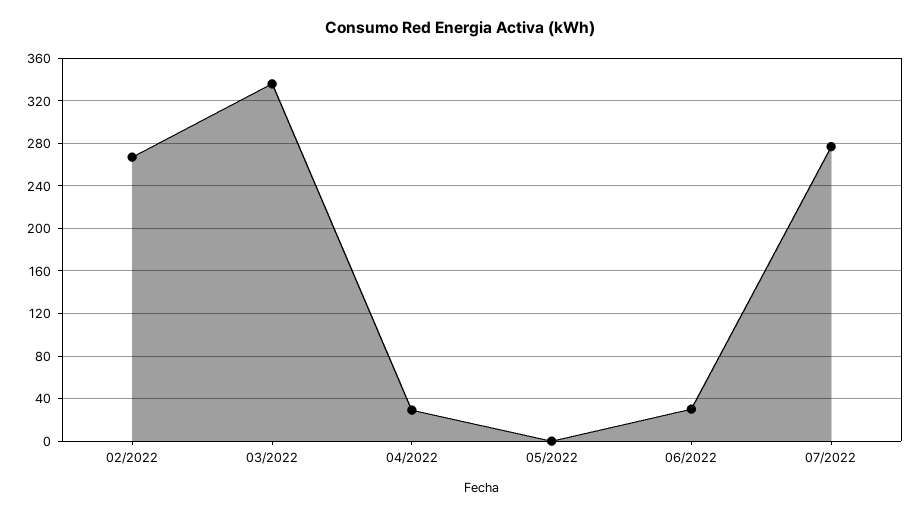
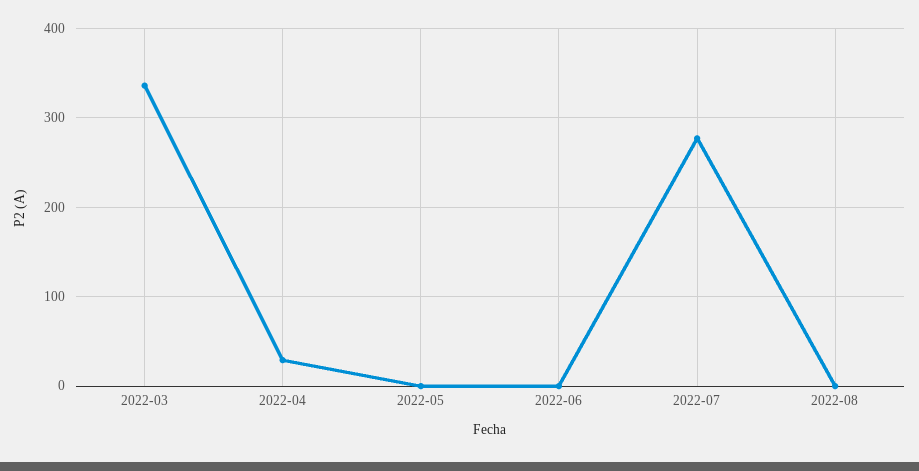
02/2022: 270 -> none
06/2022: 30 -> 0
2022-08: none -> 0

